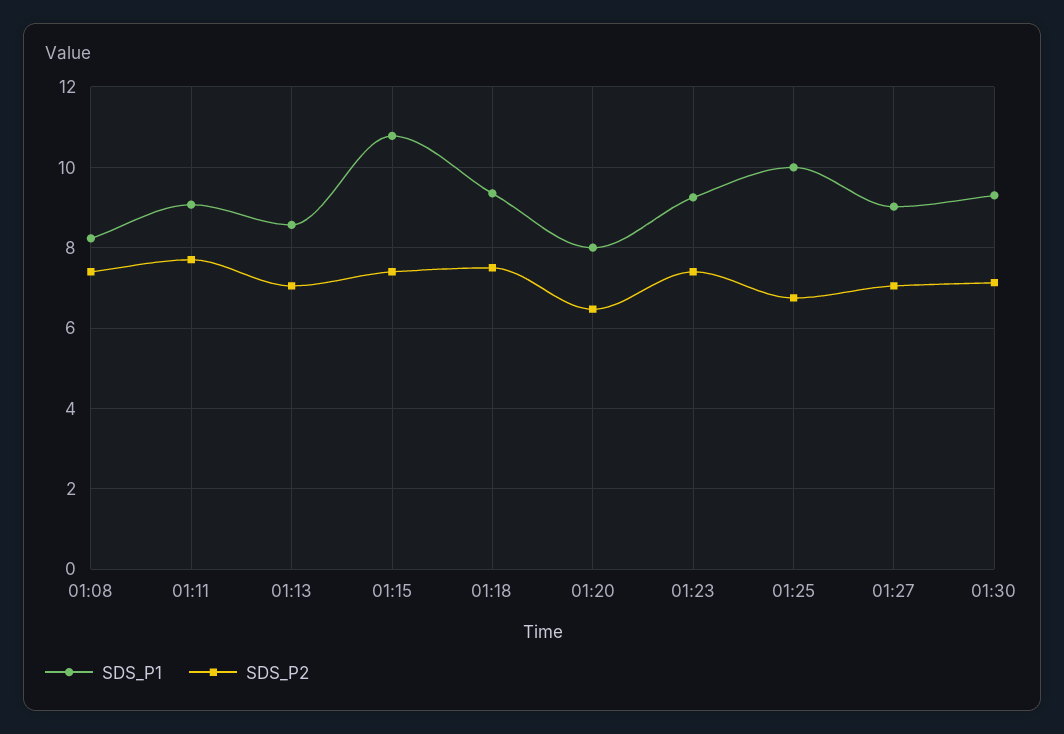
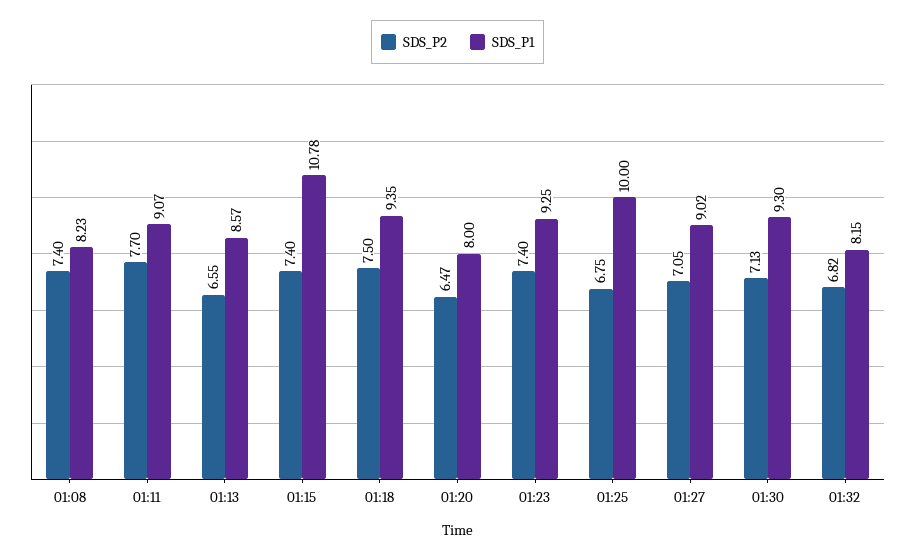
SDS_P2, 01:13: 7 -> 6.55
SDS_P2, 01:32: none -> 6.82
SDS_P1, 01:32: none -> 8.15

